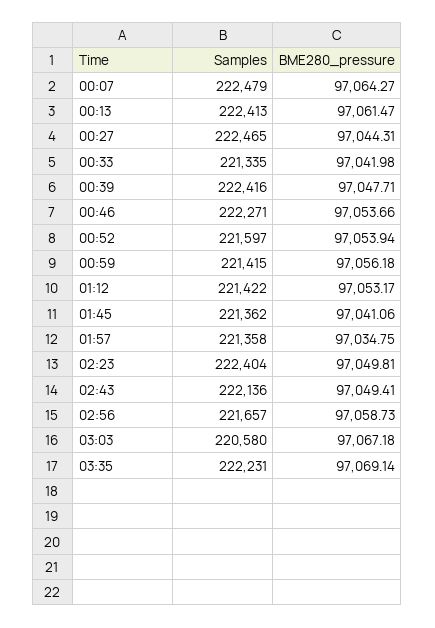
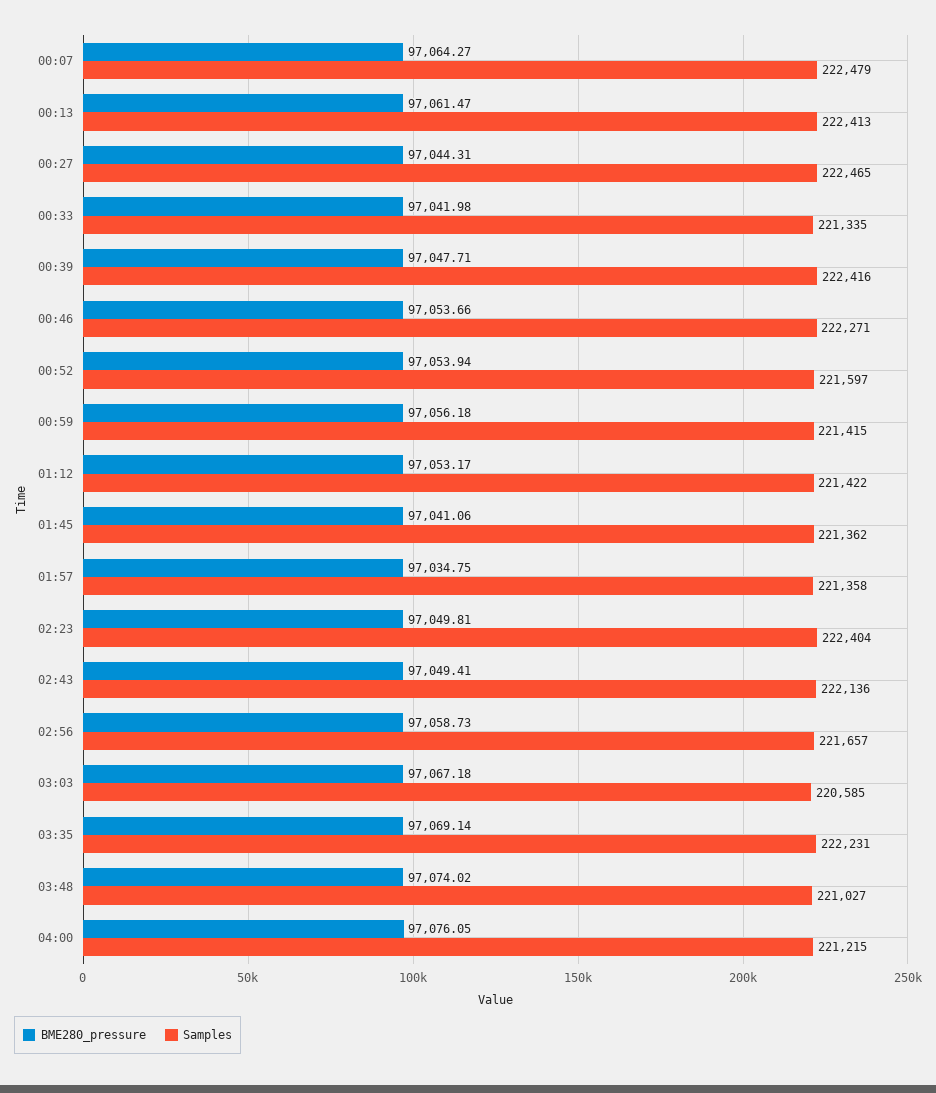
Samples, 03:03: 220580 -> 220585
BME280_pressure, 03:48: none -> 97074.02
Samples, 03:48: none -> 221027
BME280_pressure, 04:00: none -> 97076.05
Samples, 04:00: none -> 221215

